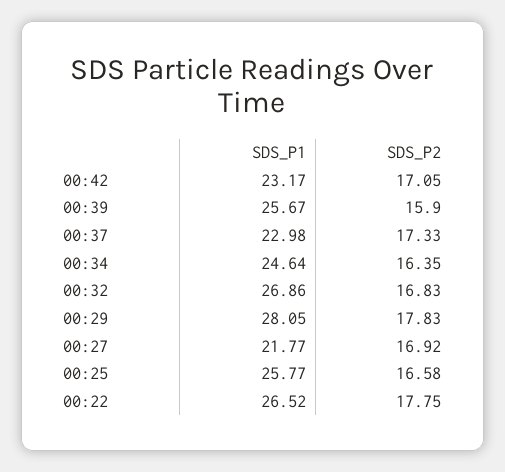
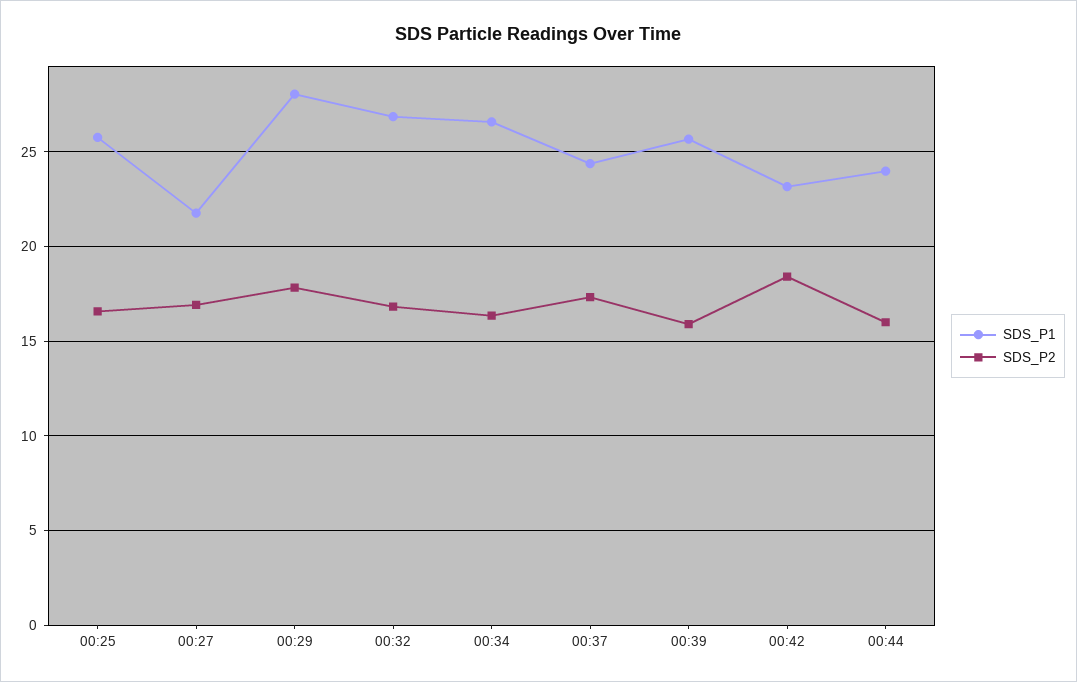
SDS_P2, 00:42: 17.05 -> 18.5
SDS_P1, 00:37: 22.98 -> 24.5
SDS_P1, 00:34: 24.64 -> 26.5
SDS_P1, 00:22: 26.52 -> none
SDS_P2, 00:22: 17.75 -> none
SDS_P1, 00:44: none -> 24
SDS_P2, 00:44: none -> 16

